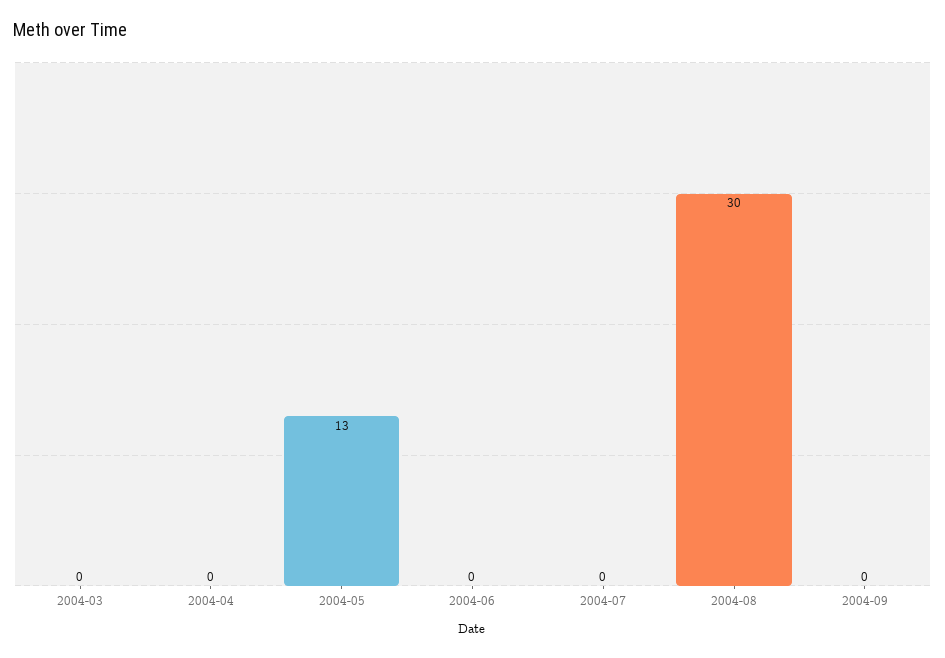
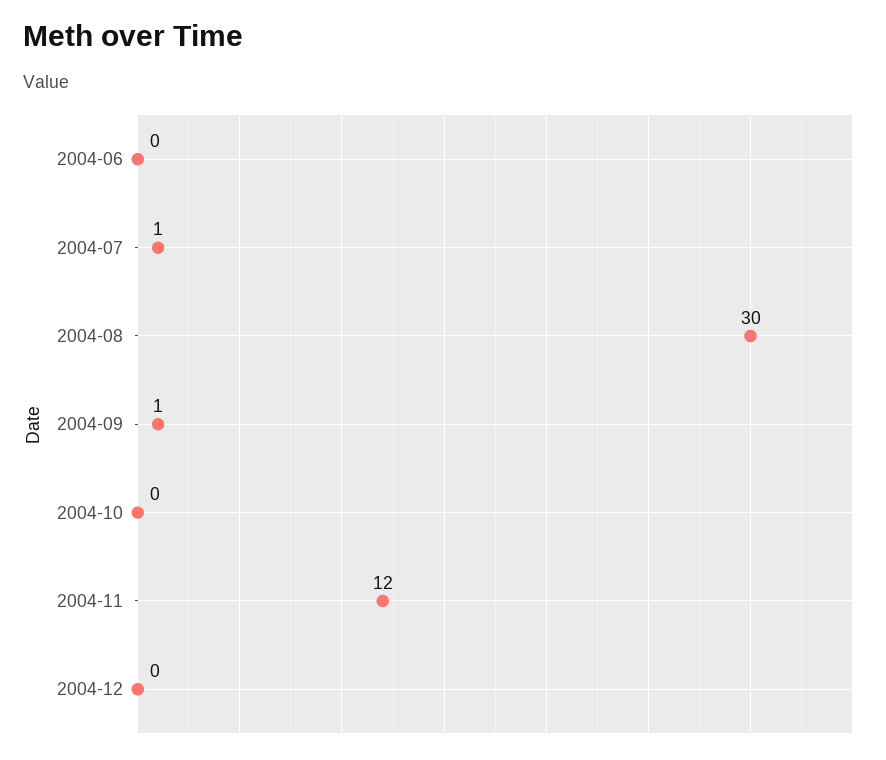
2004-03: 0 -> none
2004-04: 0 -> none
2004-05: 13 -> none
2004-07: 0 -> 1
2004-09: 0 -> 1
2004-10: none -> 0
2004-11: none -> 12
2004-12: none -> 0

